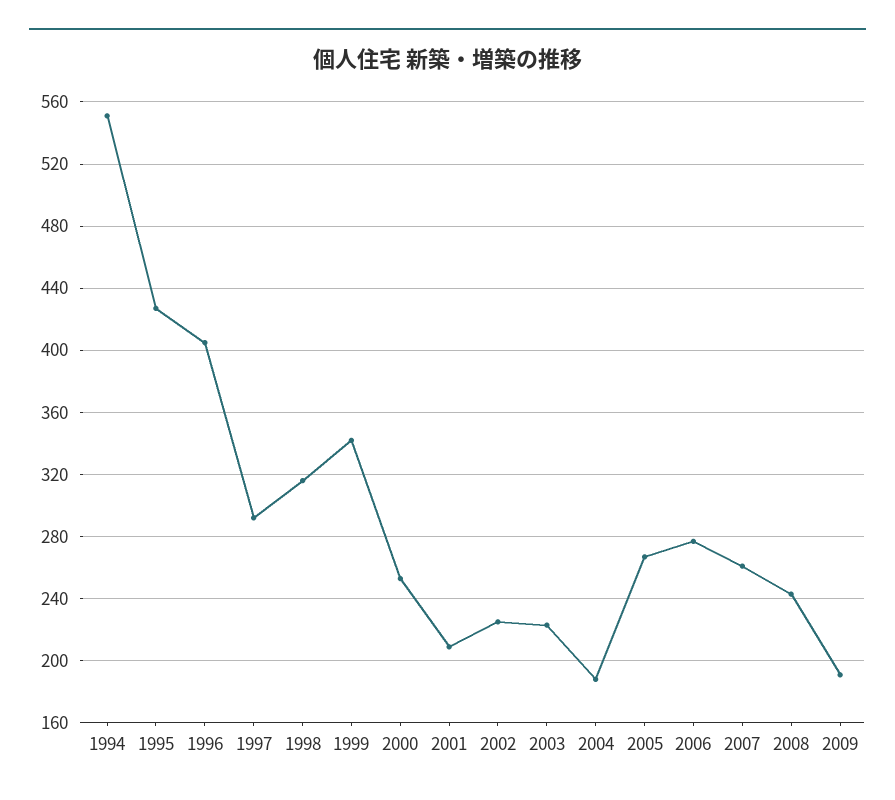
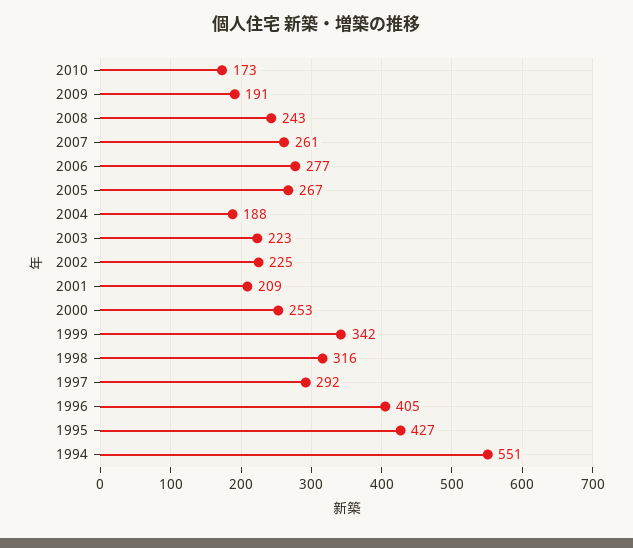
2010: none -> 173

